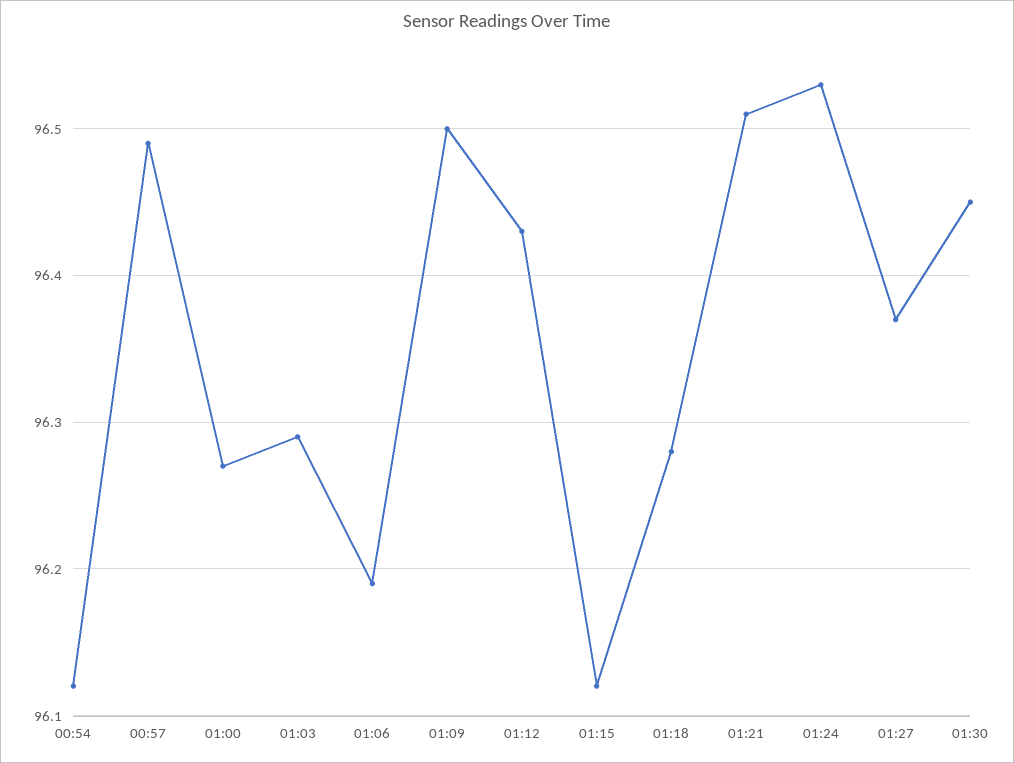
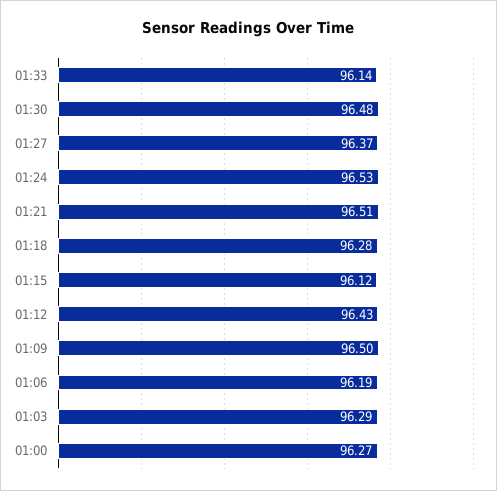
00:54: 96.12 -> none
00:57: 96.49 -> none
01:30: 96.45 -> 96.48
01:33: none -> 96.14

